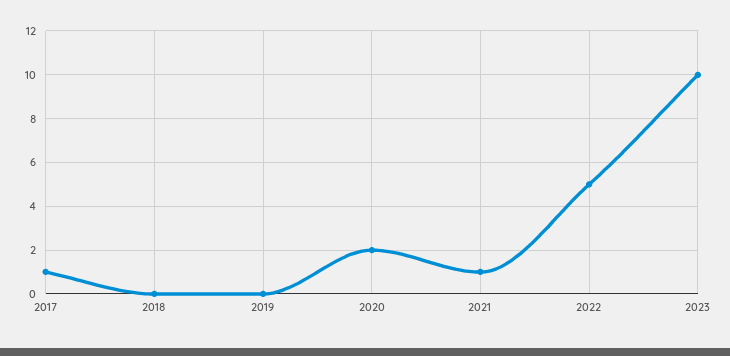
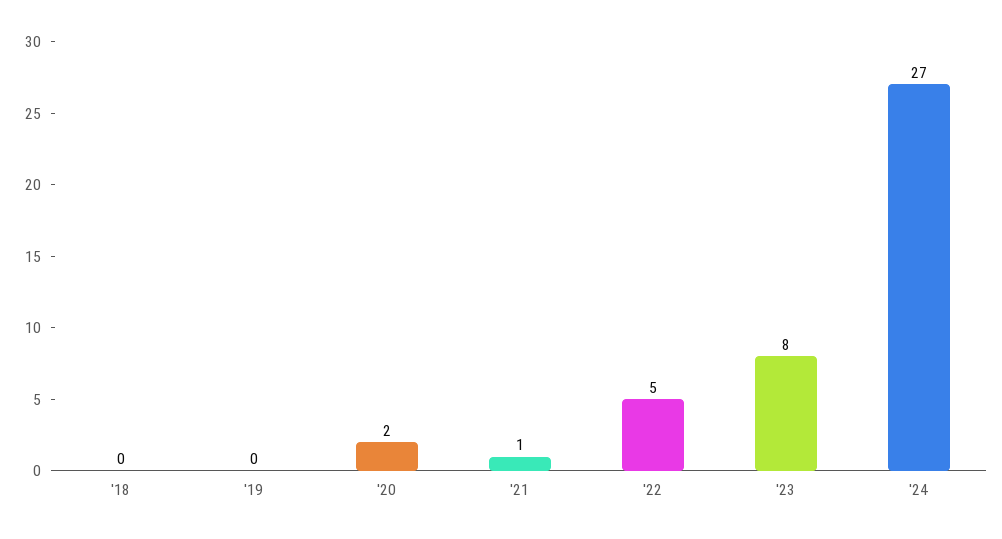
2017: 1 -> none
2023: 10 -> 8
'24: none -> 27

